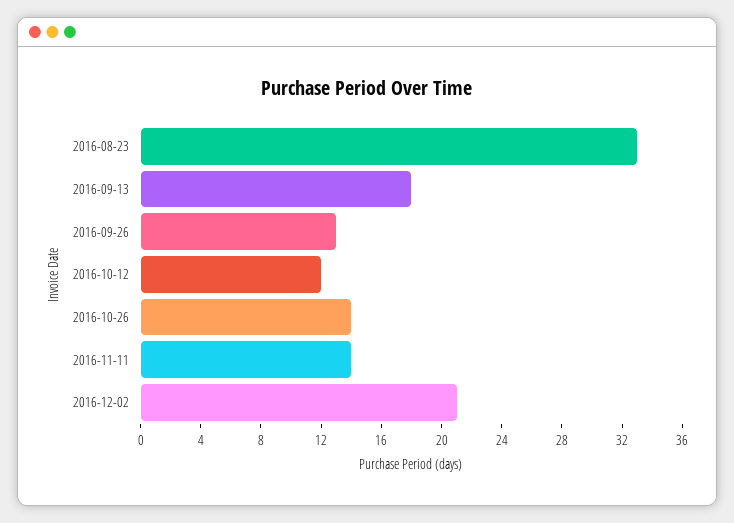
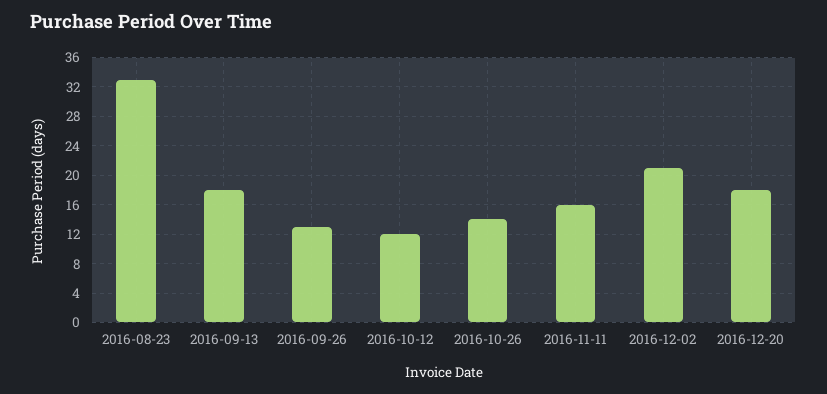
2016-11-11: 14 -> 16
2016-12-20: none -> 18

